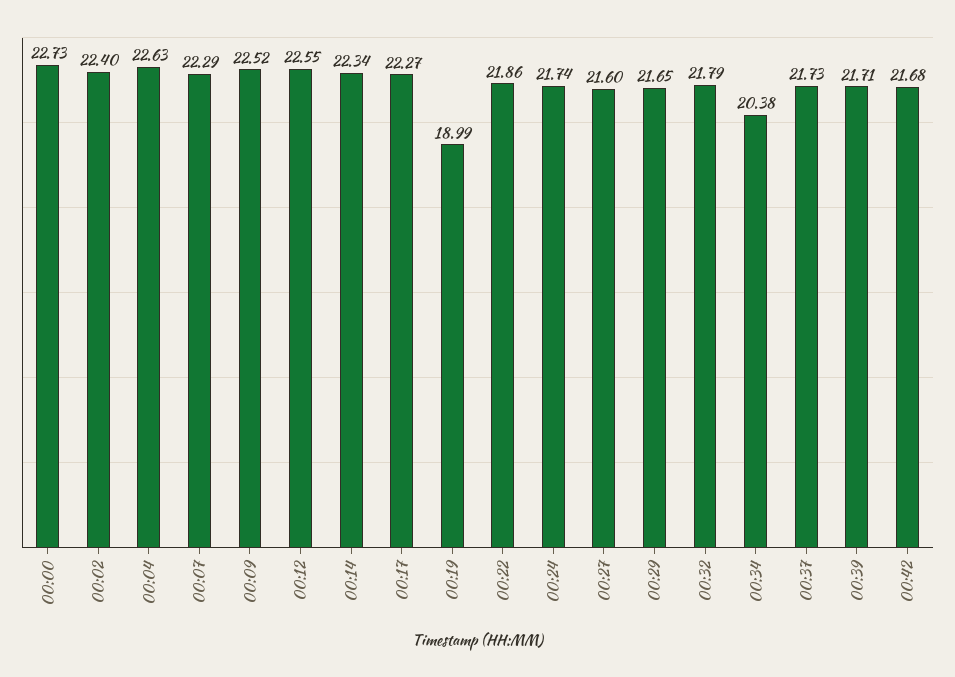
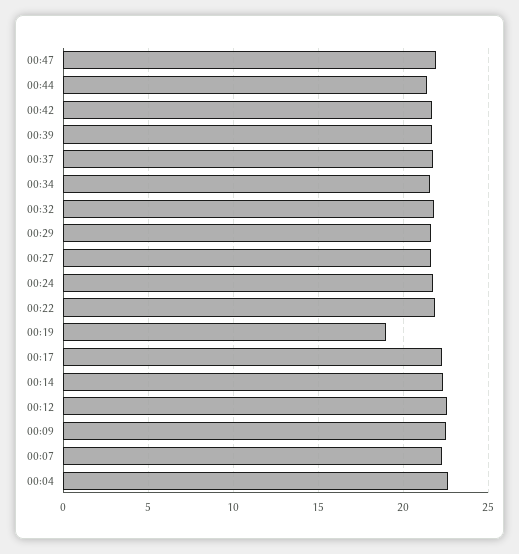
00:00: 22.73 -> none
00:02: 22.4 -> none
00:34: 20.38 -> 21.5
00:47: none -> 22
00:44: none -> 21.5

